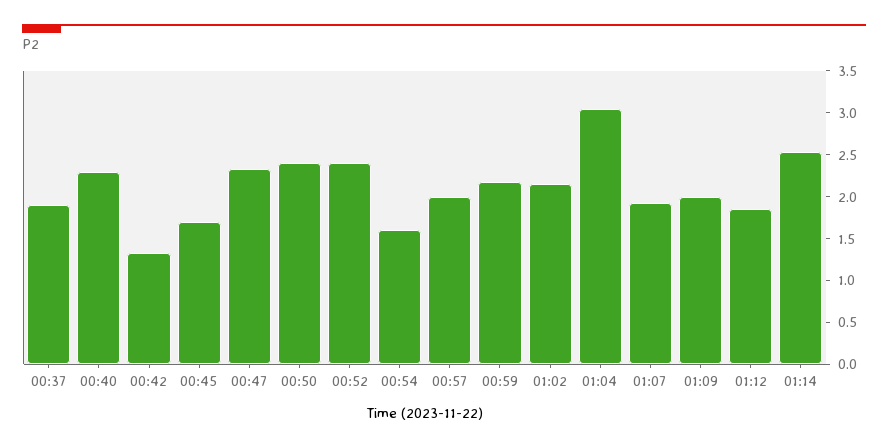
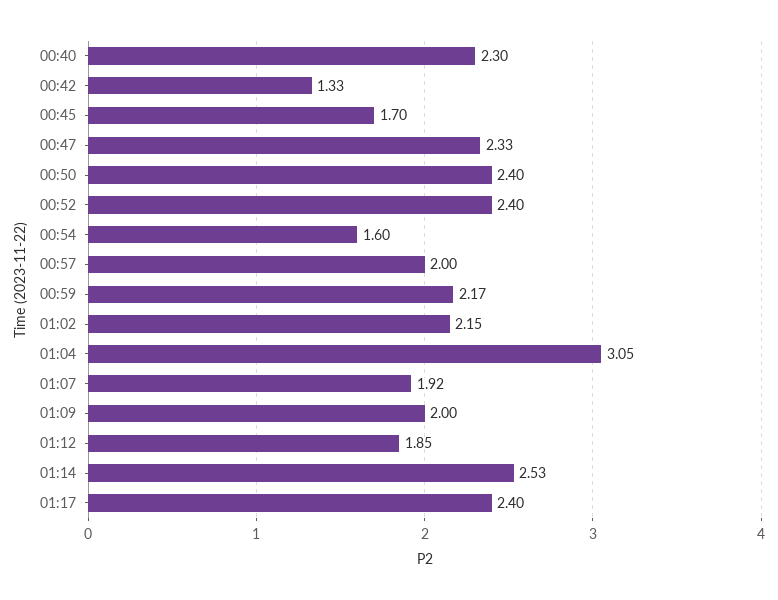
00:37: 1.9 -> none
01:17: none -> 2.4

